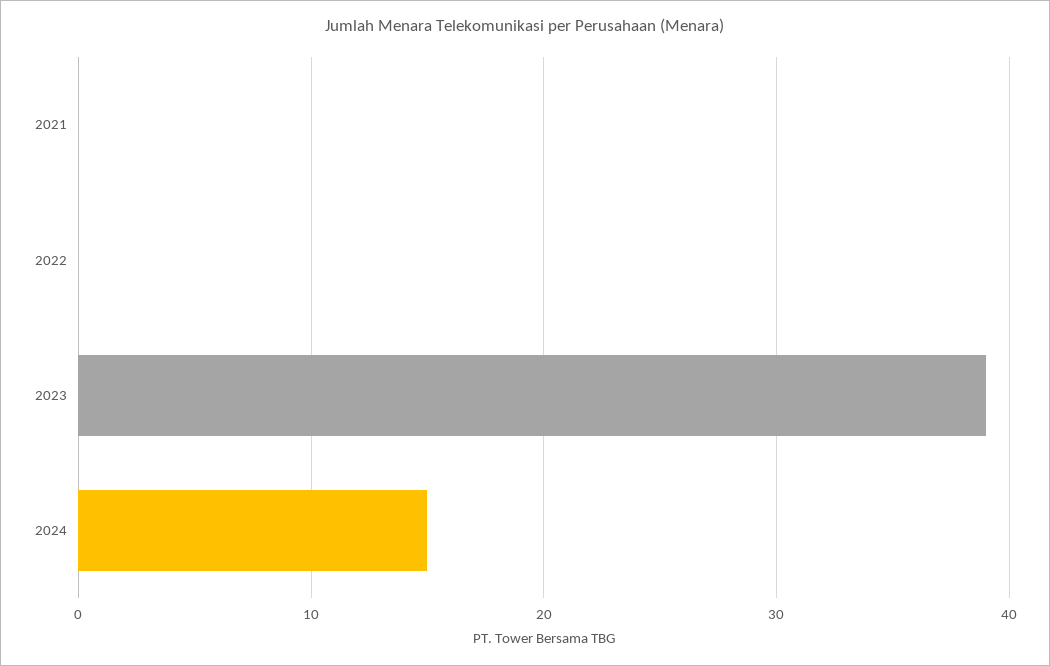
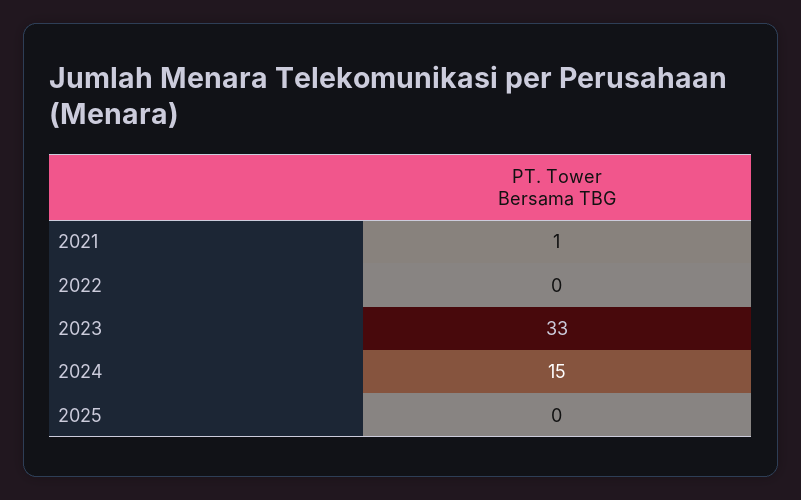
2021: 0 -> 1
2023: 39 -> 33
2025: none -> 0

